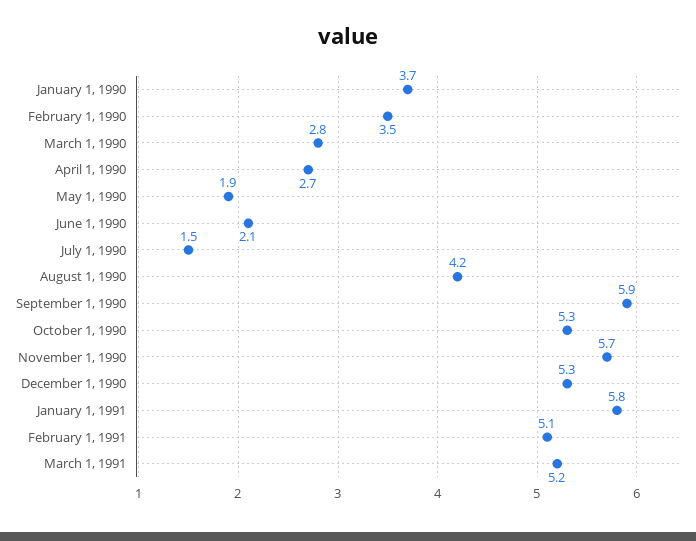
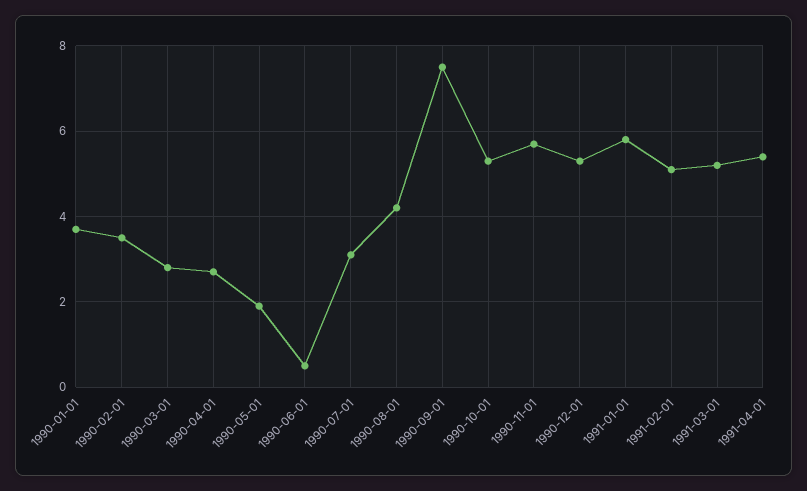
June 1, 1990: 2.1 -> 0.5
July 1, 1990: 1.5 -> 3
September 1, 1990: 5.9 -> 7.5
1991-04-01: none -> 5.5

